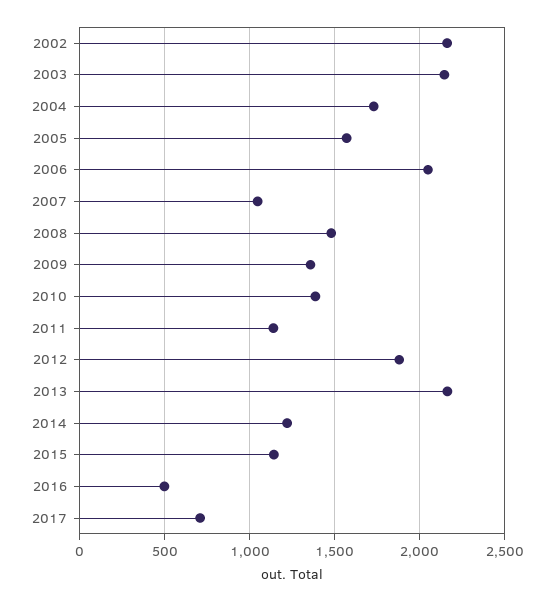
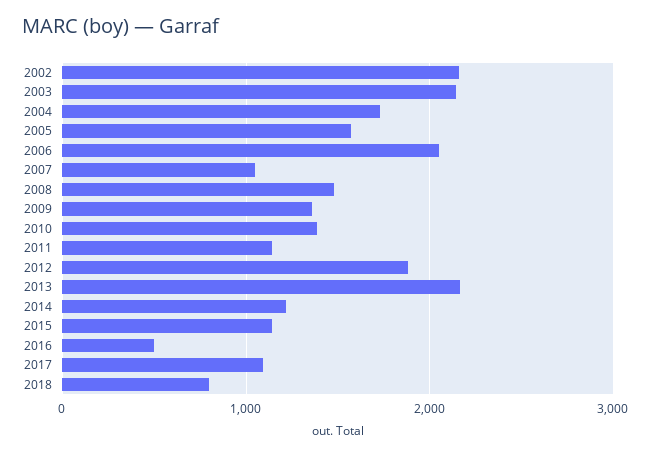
2017: 700 -> 1100
2018: none -> 800

